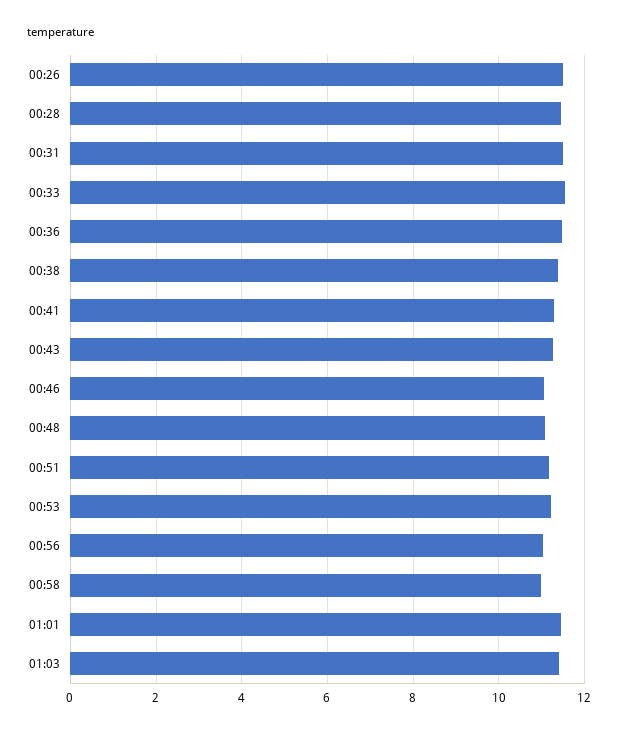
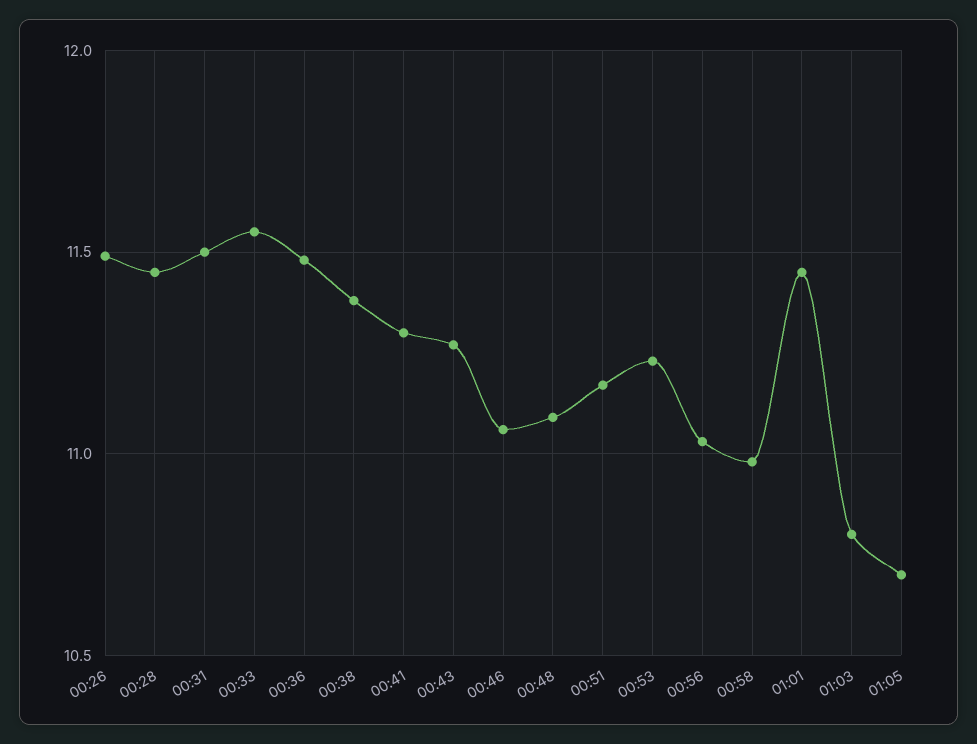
01:03: 11.4 -> 10.8
01:05: none -> 10.7

